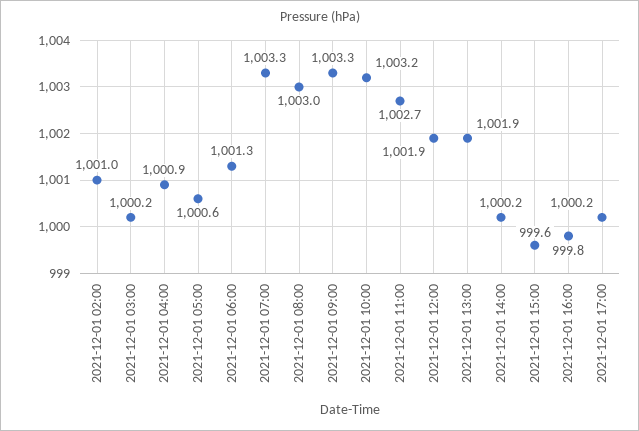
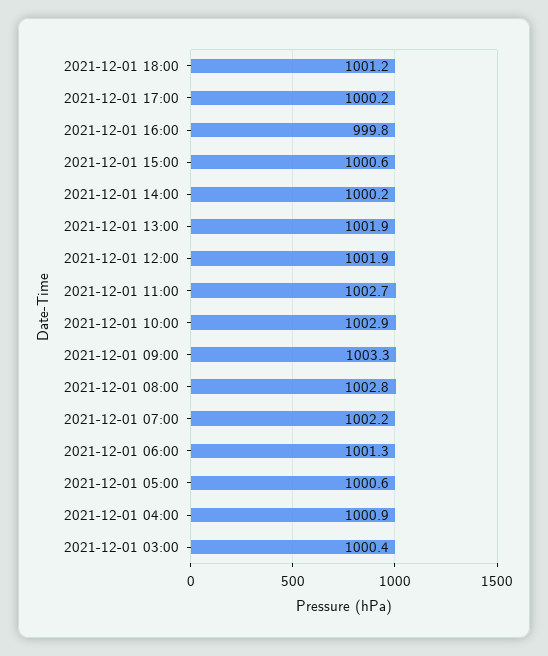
2021-12-01 02:00: 1001 -> none
2021-12-01 03:00: 1000.2 -> 1000.4
2021-12-01 07:00: 1003.3 -> 1002.2
2021-12-01 08:00: 1003 -> 1002.8
2021-12-01 10:00: 1003.2 -> 1002.9
2021-12-01 15:00: 999.6 -> 1000.6
2021-12-01 18:00: none -> 1001.2

